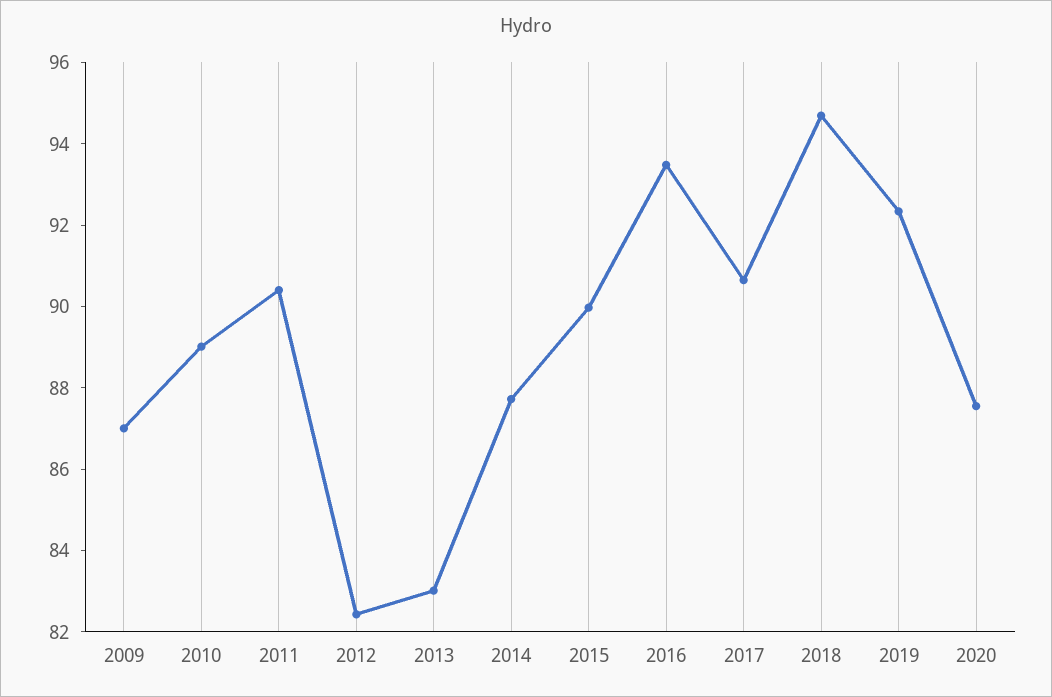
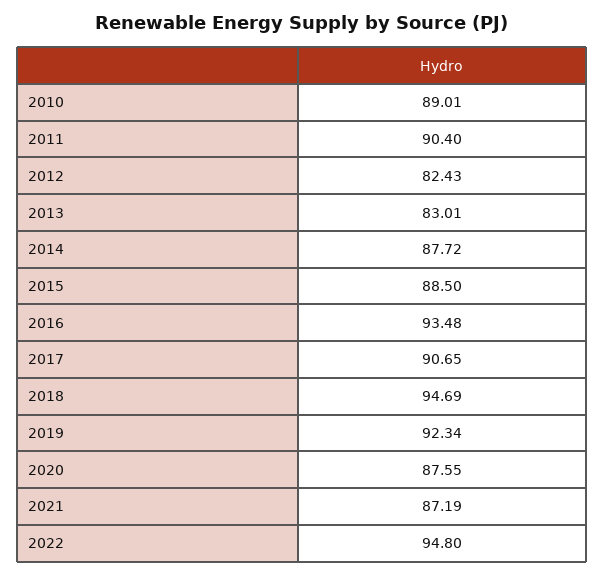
2009: 87 -> none
2015: 90 -> 88.5
2021: none -> 87.19
2022: none -> 94.8

